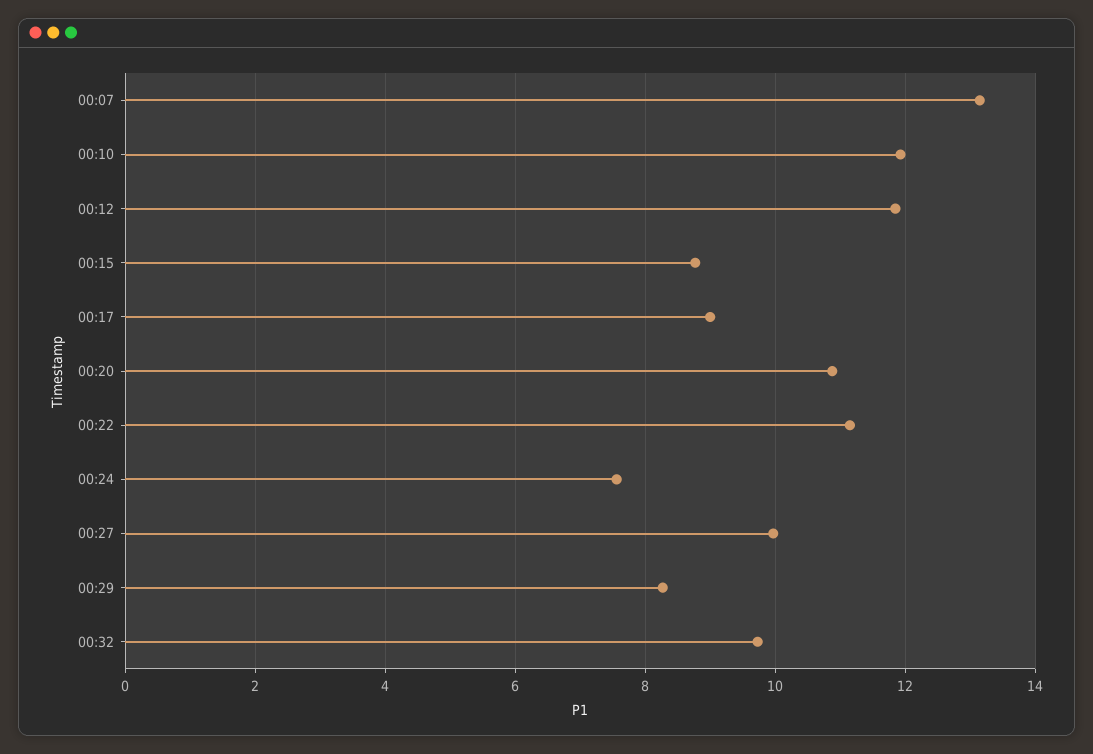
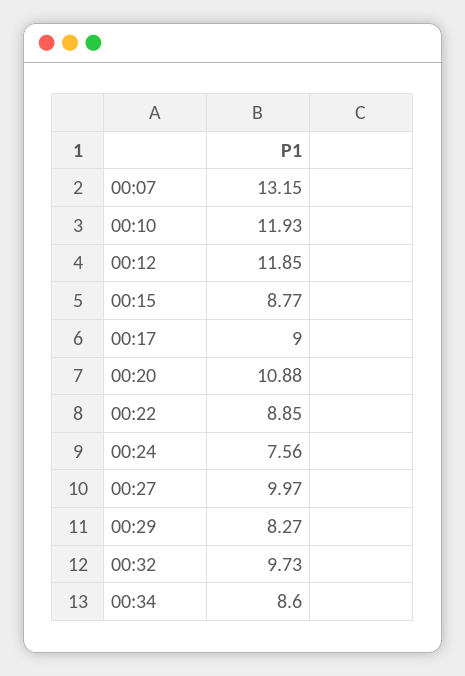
00:22: 11.2 -> 8.85
00:34: none -> 8.6

